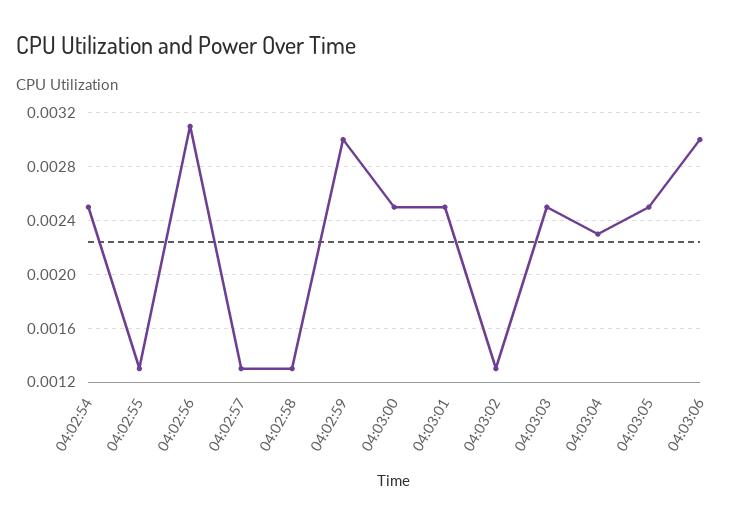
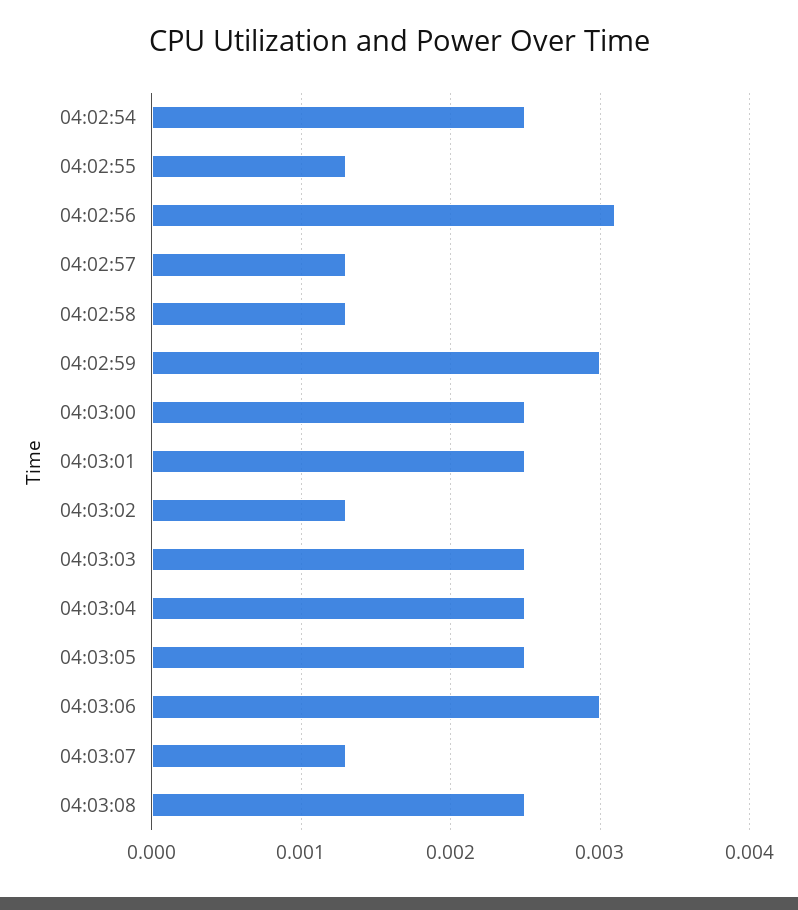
04:03:04: 0.0023 -> 0.0025
04:03:07: none -> 0.0013
04:03:08: none -> 0.0025

